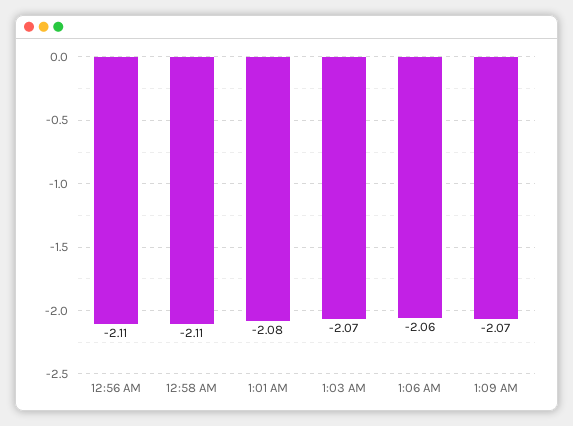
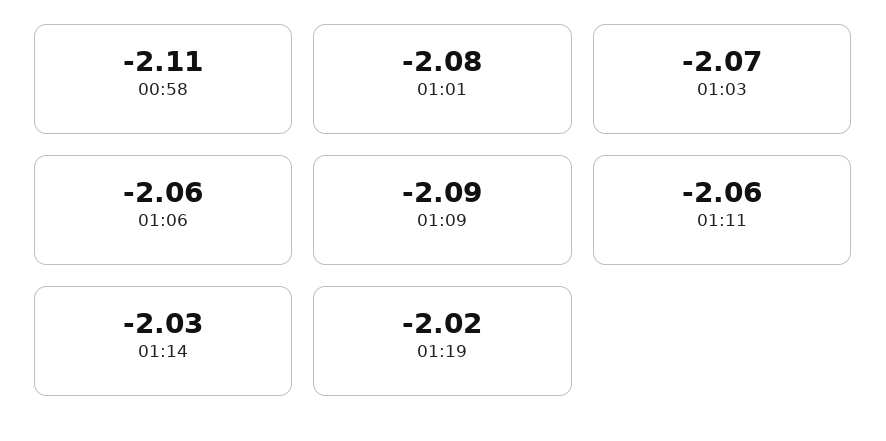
12:56 AM: -2.11 -> none
1:09 AM: -2.07 -> -2.09
01:11: none -> -2.06
01:14: none -> -2.03
01:19: none -> -2.02

